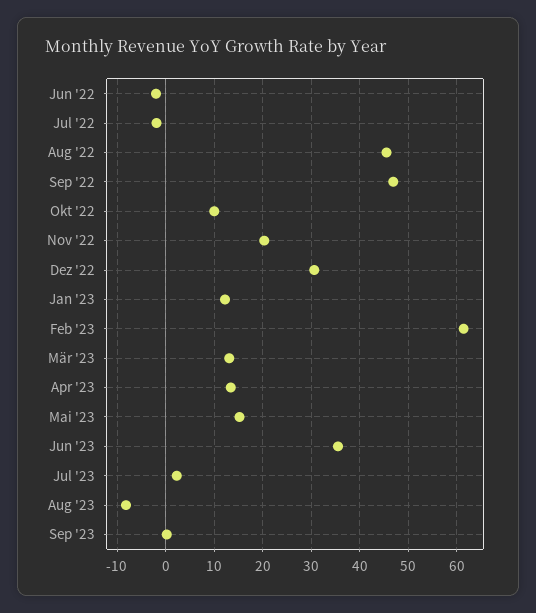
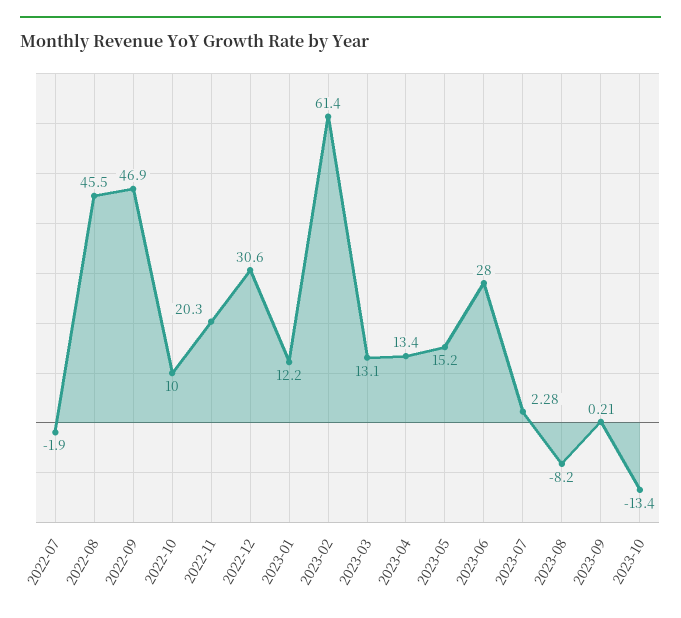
Jun '22: -2 -> none
Jun '23: 36 -> 28
2023-10: none -> -13.4

